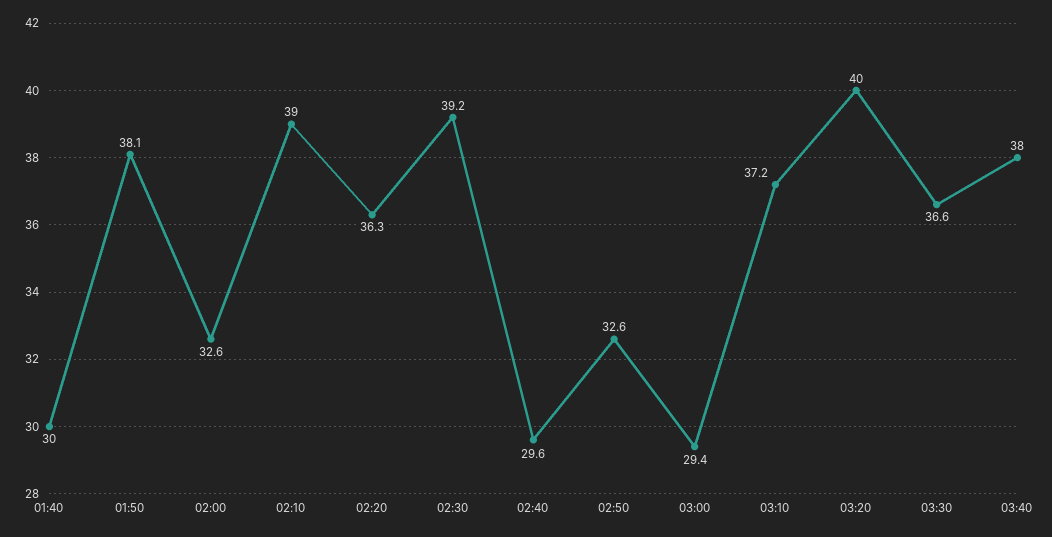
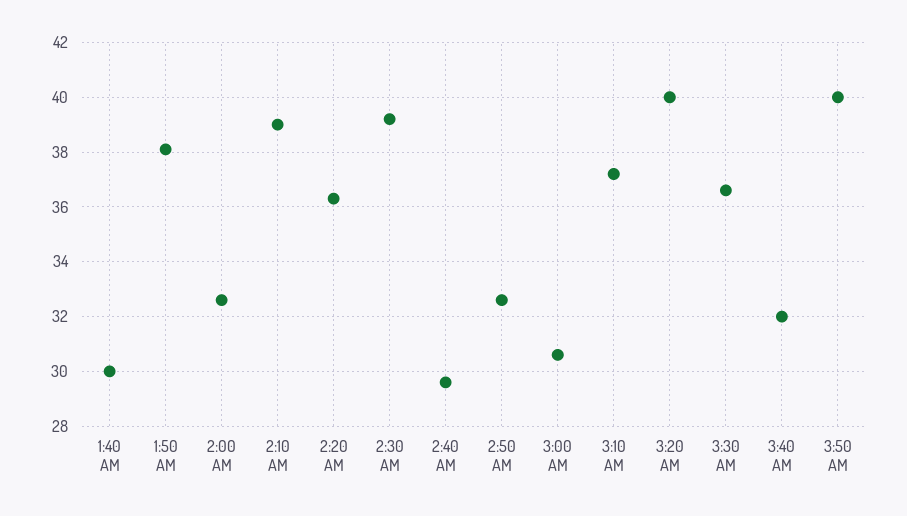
03:00: 29.4 -> 30.5
03:40: 38 -> 32
3:50 AM: none -> 40

